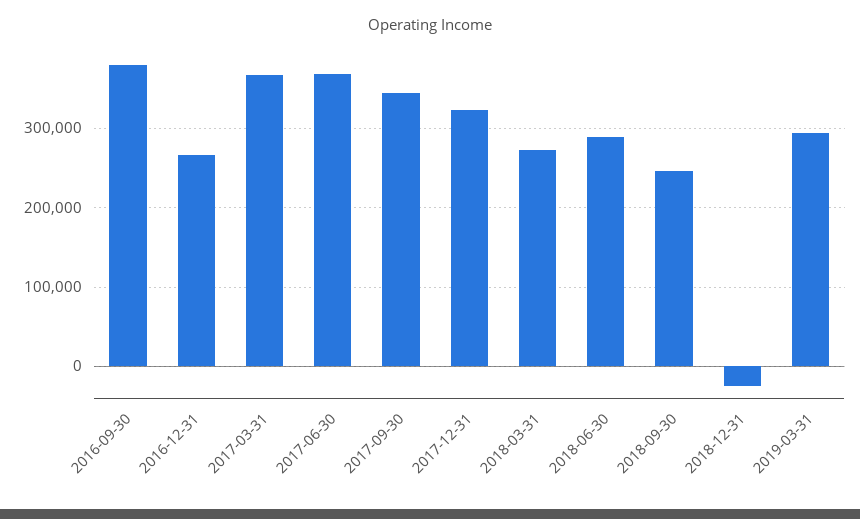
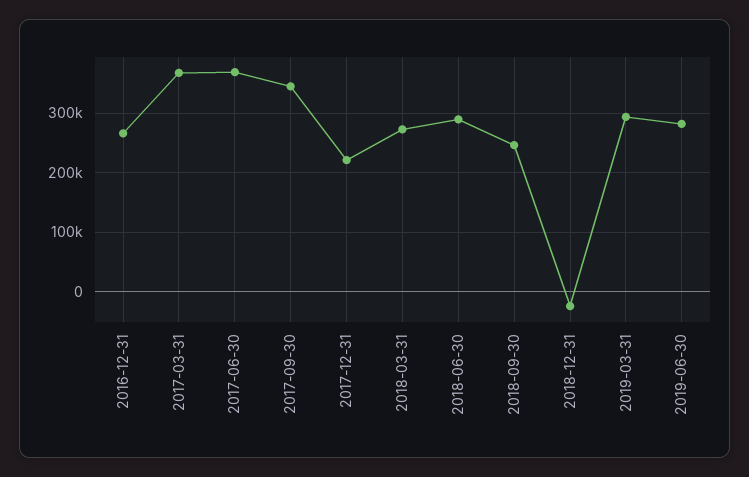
2016-09-30: 380000 -> none
2017-12-31: 320000 -> 220000
2019-06-30: none -> 280000

